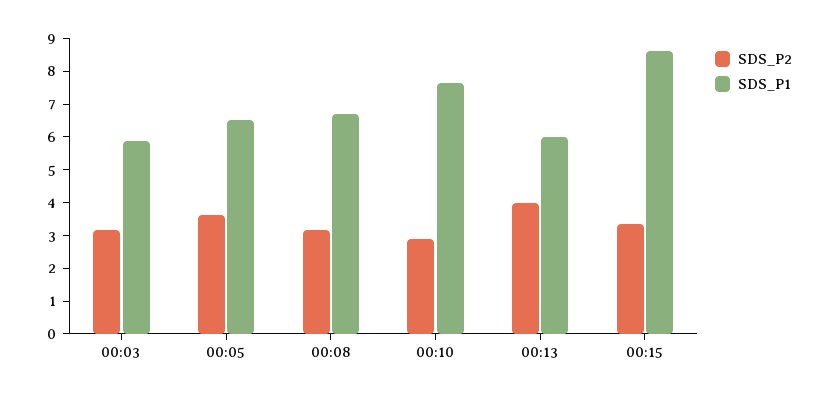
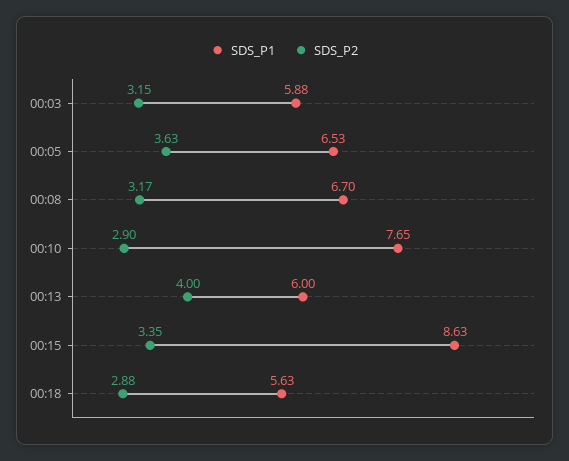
SDS_P1, 00:18: none -> 5.63
SDS_P2, 00:18: none -> 2.88

